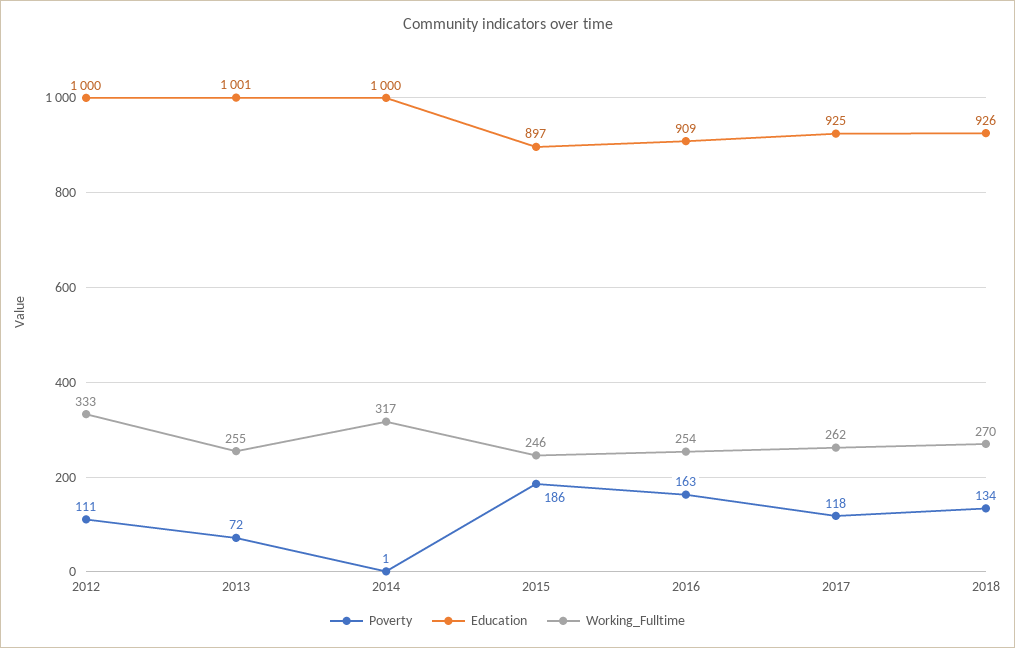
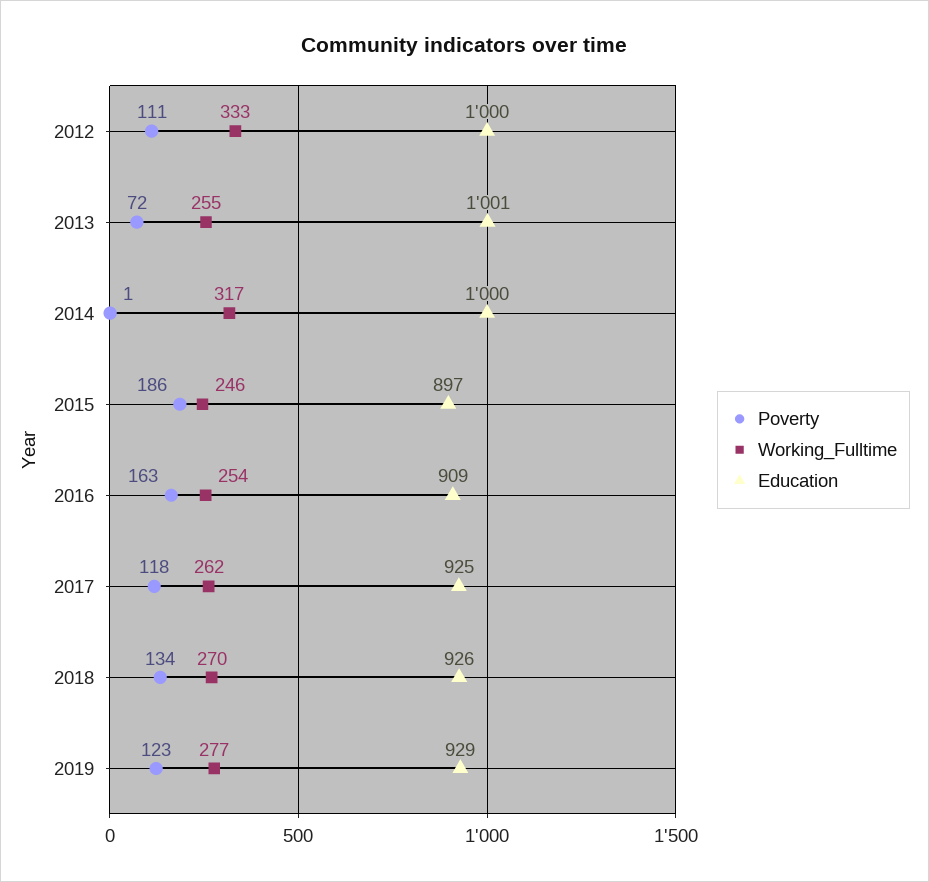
Poverty, 2019: none -> 123
Working_Fulltime, 2019: none -> 277
Education, 2019: none -> 929

